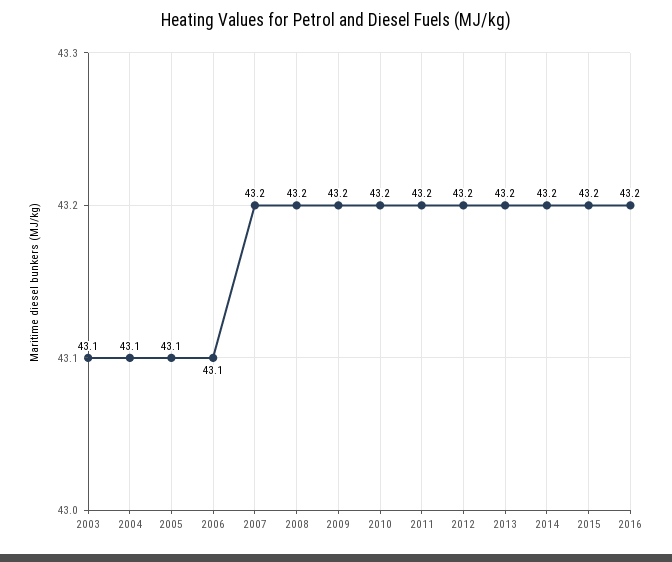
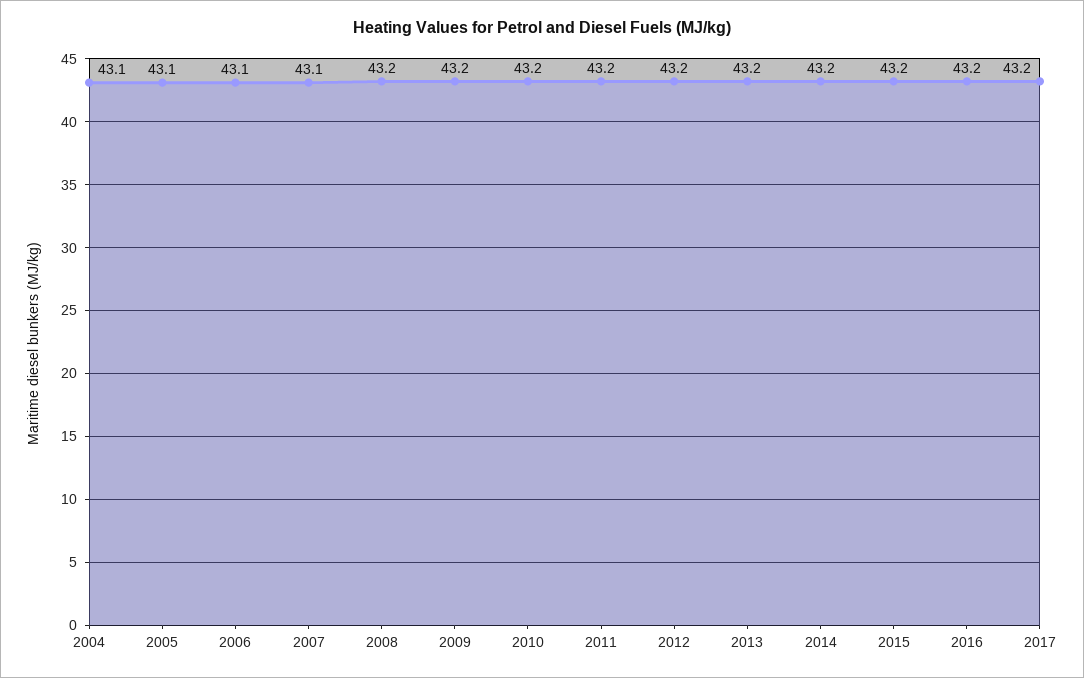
2003: 43.1 -> none
2007: 43.2 -> 43.1
2017: none -> 43.2

